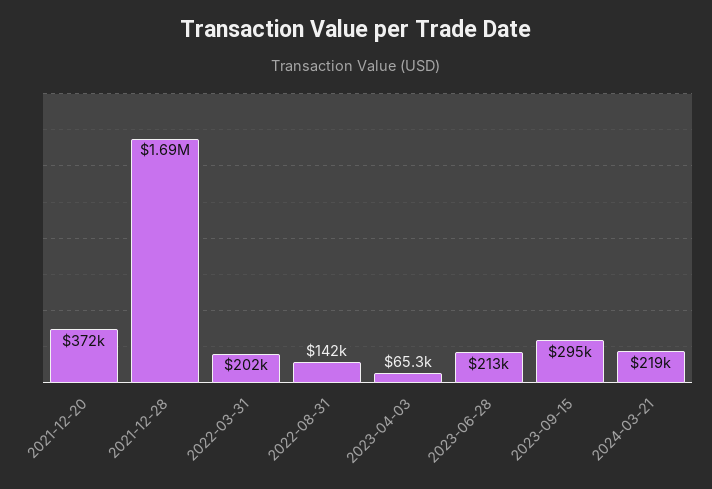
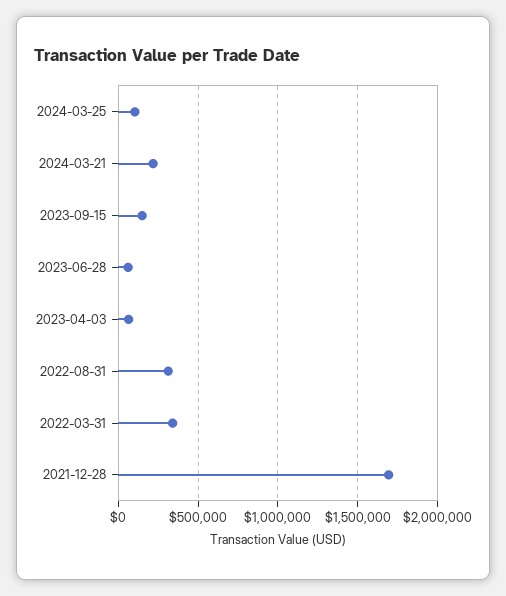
2021-12-20: 372000 -> none
2022-03-31: 202000 -> 350000
2022-08-31: 142000 -> 300000
2023-06-28: 213000 -> 50000
2023-09-15: 295000 -> 150000
2024-03-25: none -> 100000

